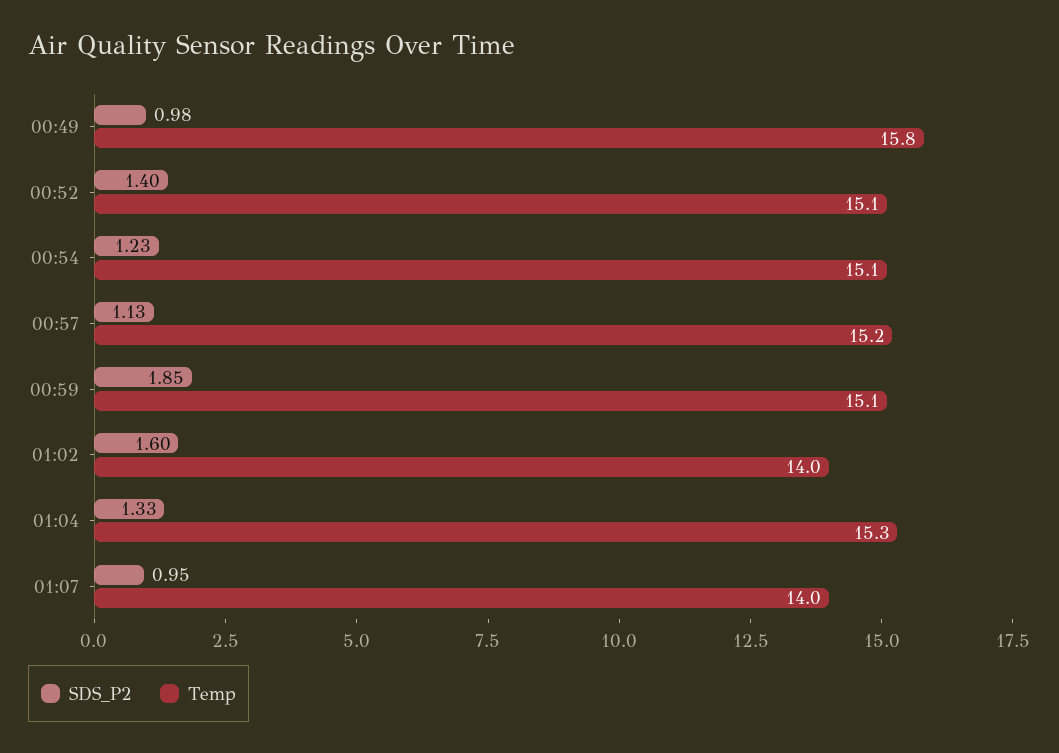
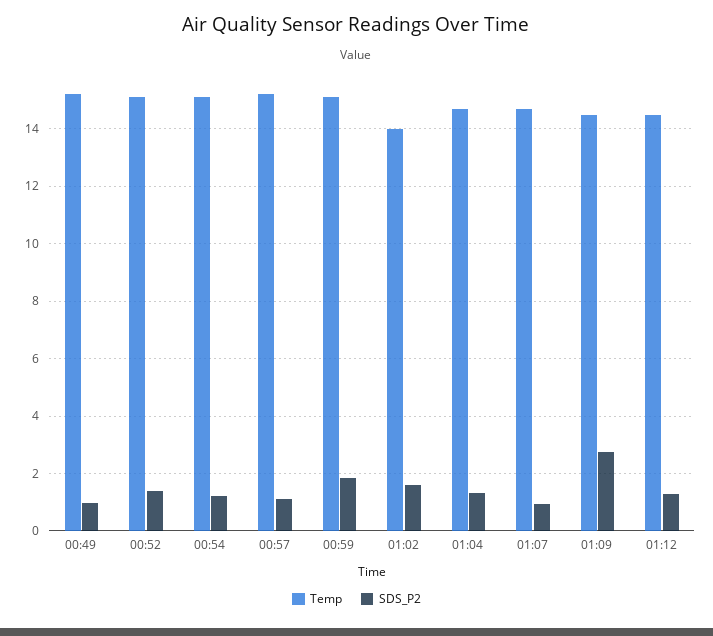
Temp, 00:49: 15.8 -> 15.25
Temp, 01:04: 15.3 -> 14.75
Temp, 01:07: 14 -> 14.75
Temp, 01:09: none -> 14.5
SDS_P2, 01:09: none -> 2.75
Temp, 01:12: none -> 14.5
SDS_P2, 01:12: none -> 1.25

